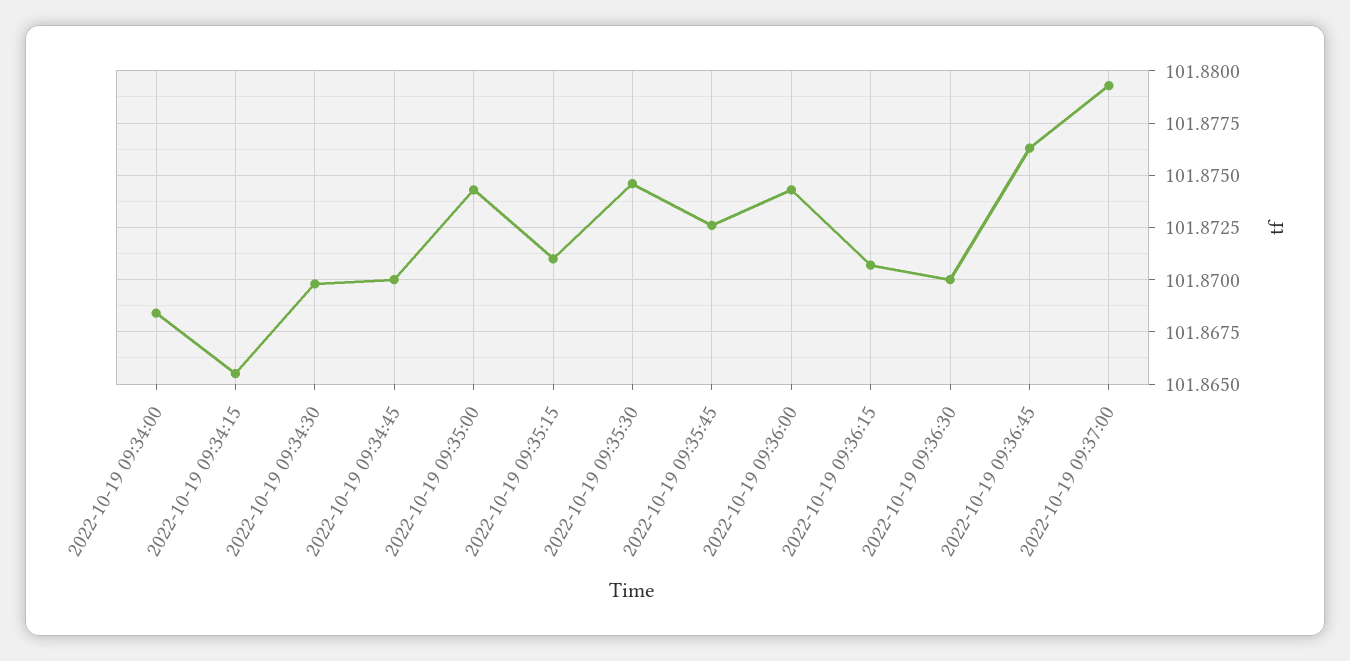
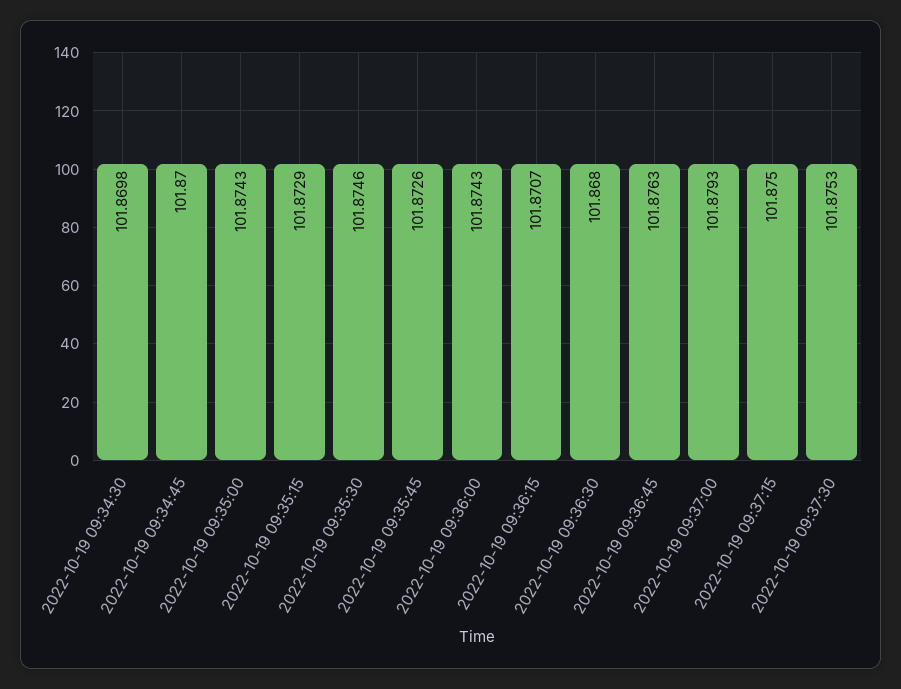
2022-10-19 09:34:00: 101.8685 -> none
2022-10-19 09:34:15: 101.8655 -> none
2022-10-19 09:35:15: 101.871 -> 101.8729
2022-10-19 09:36:30: 101.87 -> 101.868
2022-10-19 09:37:15: none -> 101.875
2022-10-19 09:37:30: none -> 101.8753

